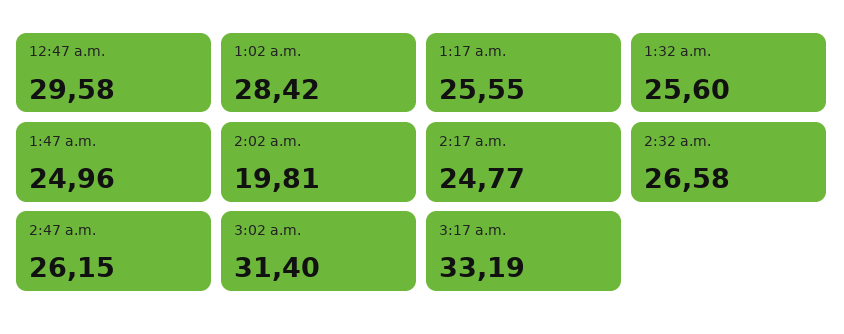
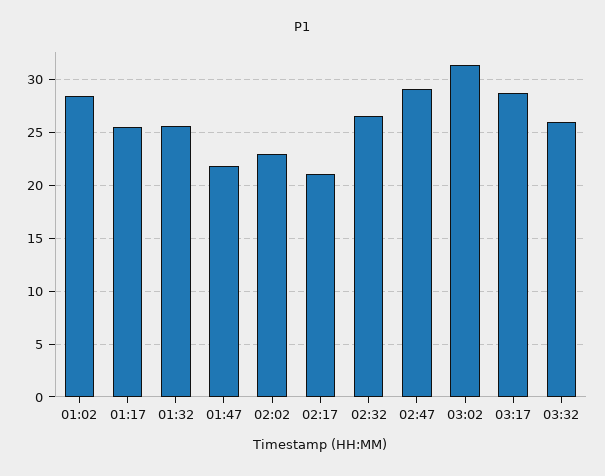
12:47 a.m.: 29.58 -> none
1:47 a.m.: 24.96 -> 22
2:02 a.m.: 19.81 -> 23
2:17 a.m.: 24.77 -> 21
2:47 a.m.: 26.15 -> 29
3:17 a.m.: 33.19 -> 29
03:32: none -> 26

